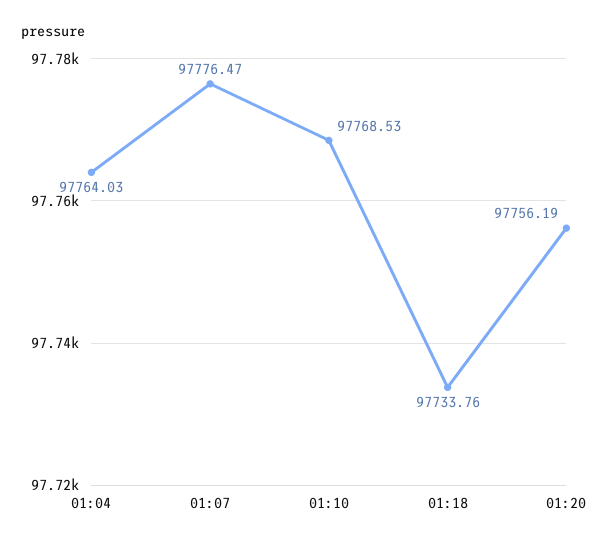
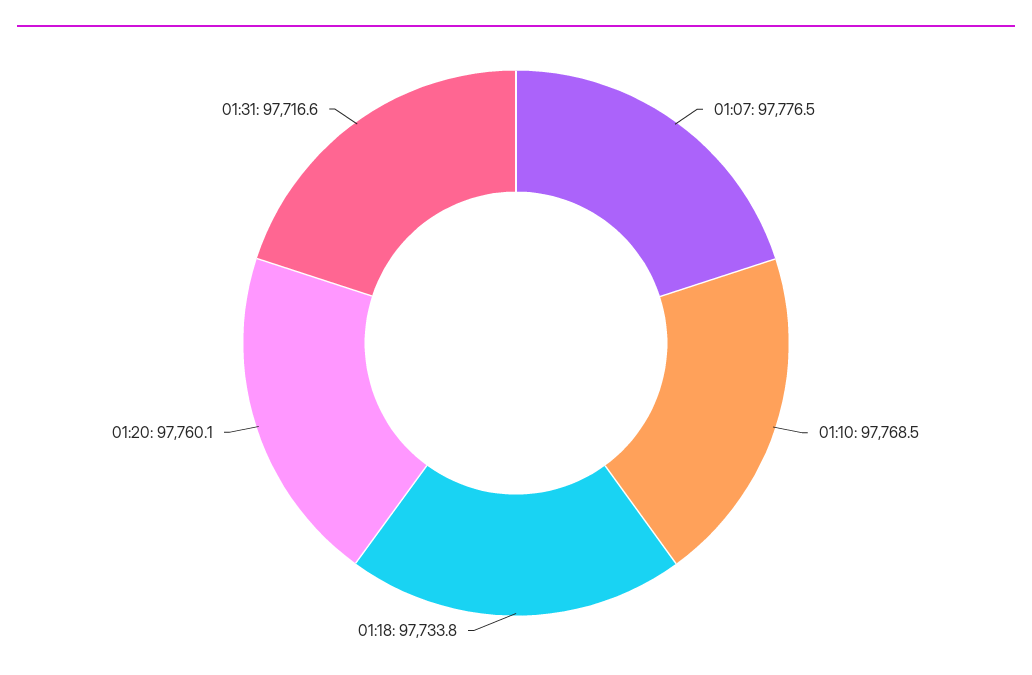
01:04: 97764.03 -> none
01:20: 97756.19 -> 97760.1
01:31: none -> 97716.6

